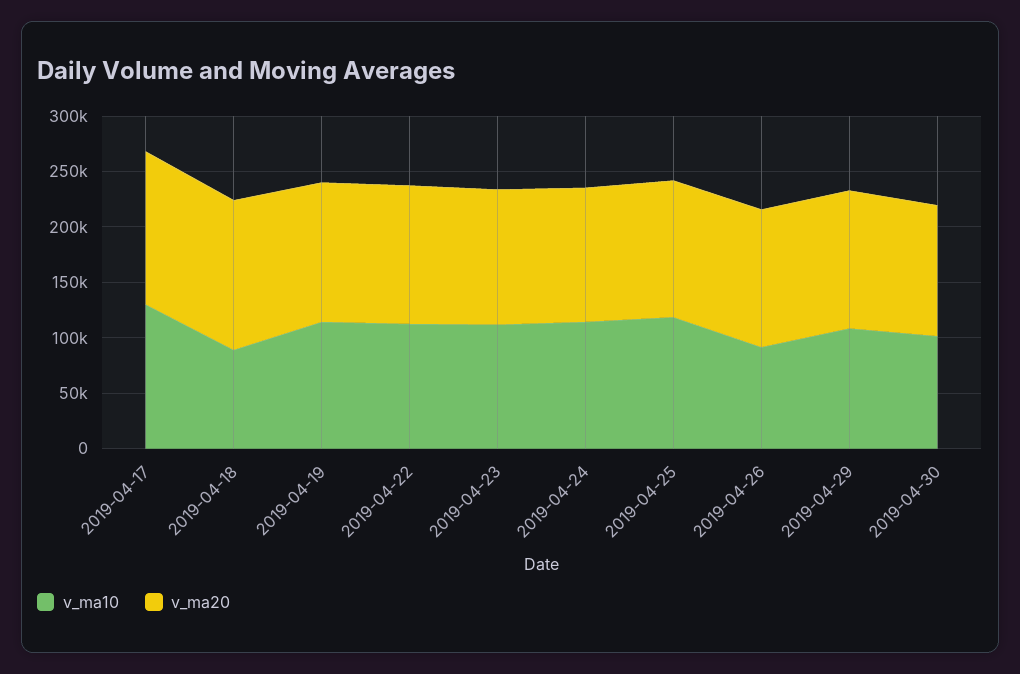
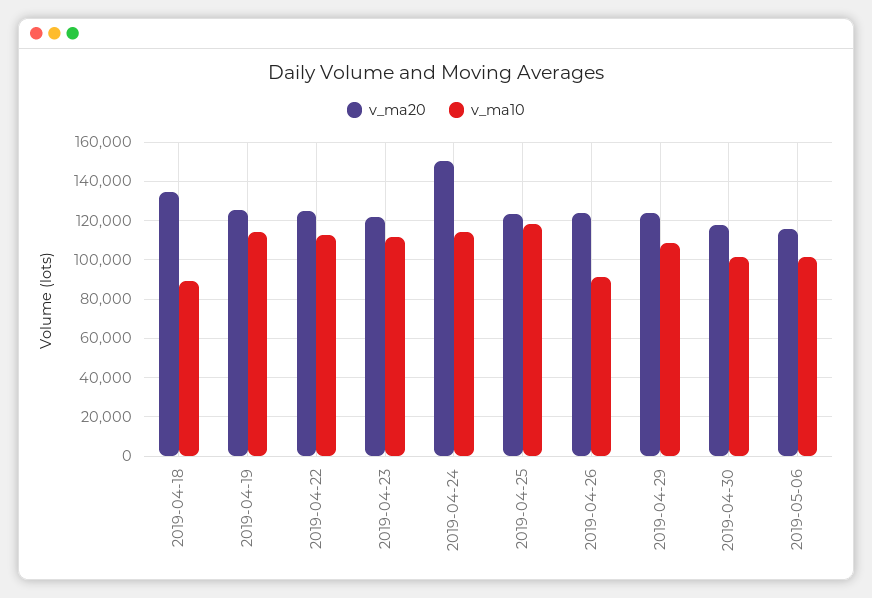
v_ma10, 2019-04-17: 130000 -> none
v_ma20, 2019-04-17: 140000 -> none
v_ma20, 2019-04-24: 120000 -> 150000
v_ma20, 2019-05-06: none -> 115000
v_ma10, 2019-05-06: none -> 100000

